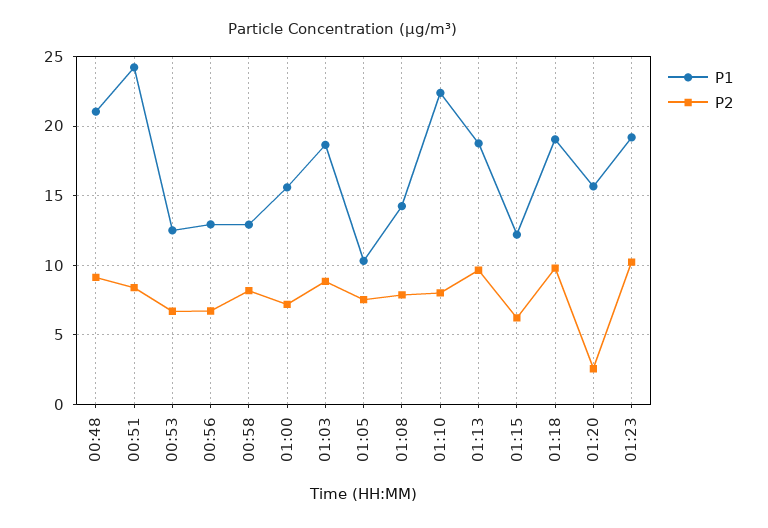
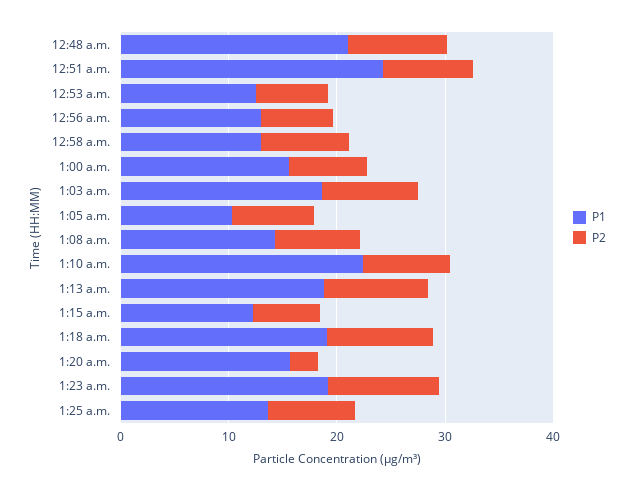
P1, 1:25 a.m.: none -> 14
P2, 1:25 a.m.: none -> 8

